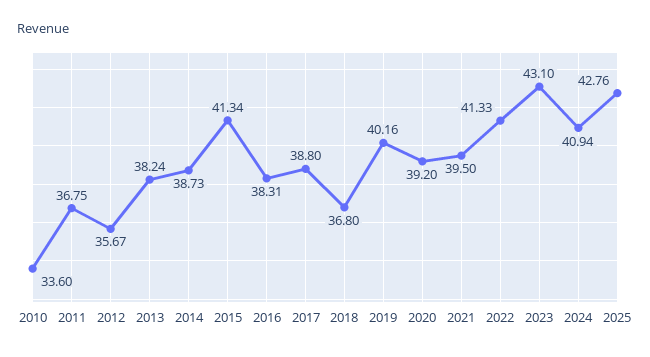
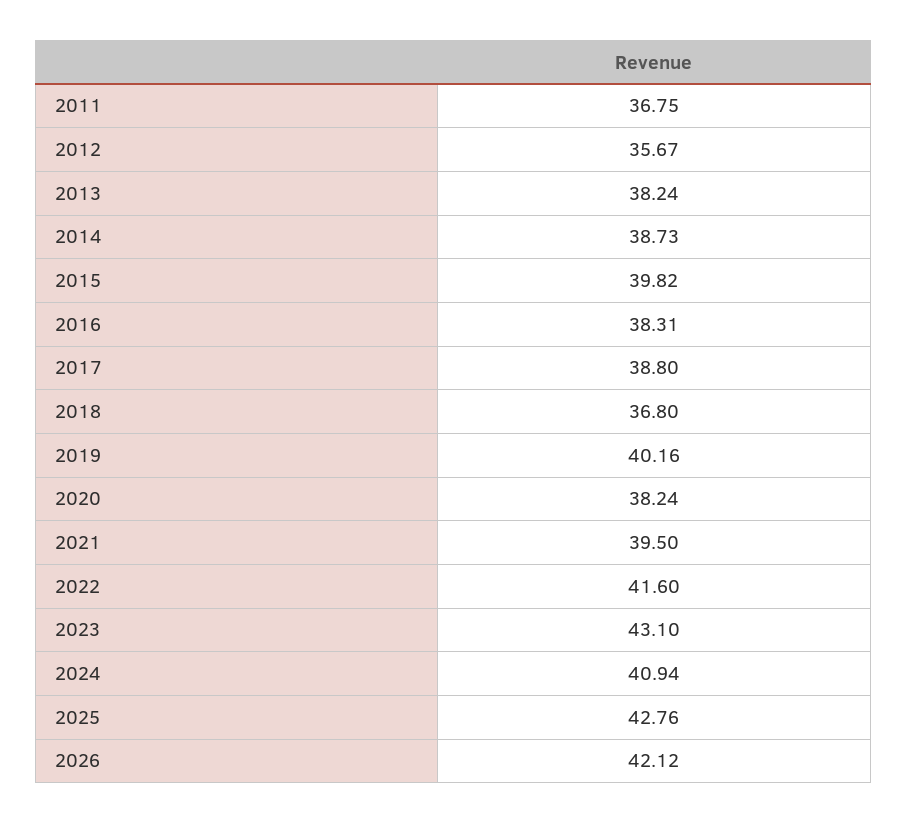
2010: 33.6 -> none
2015: 41.34 -> 39.82
2020: 39.2 -> 38.24
2022: 41.33 -> 41.6
2026: none -> 42.12

